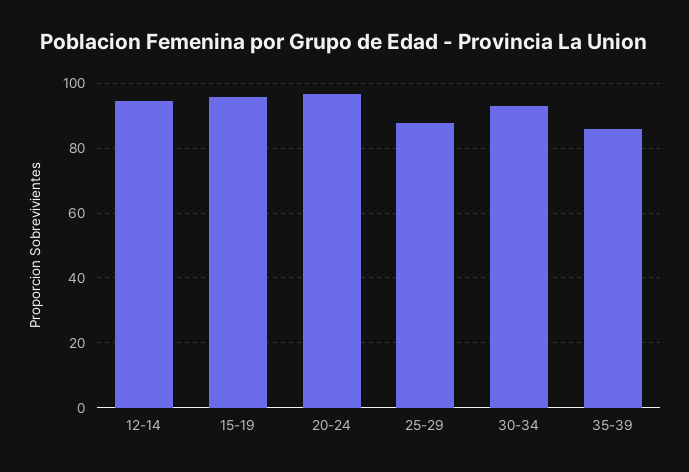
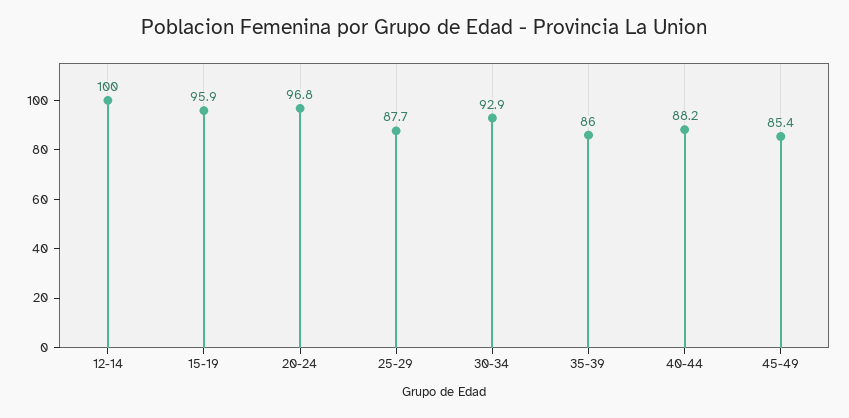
12-14: 94 -> 100
40-44: none -> 88.2
45-49: none -> 85.4

